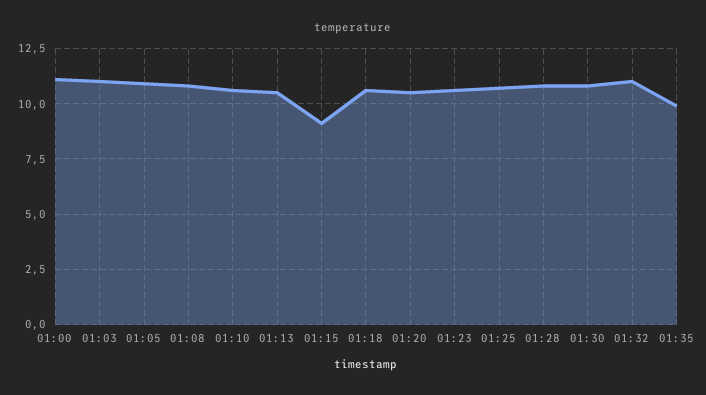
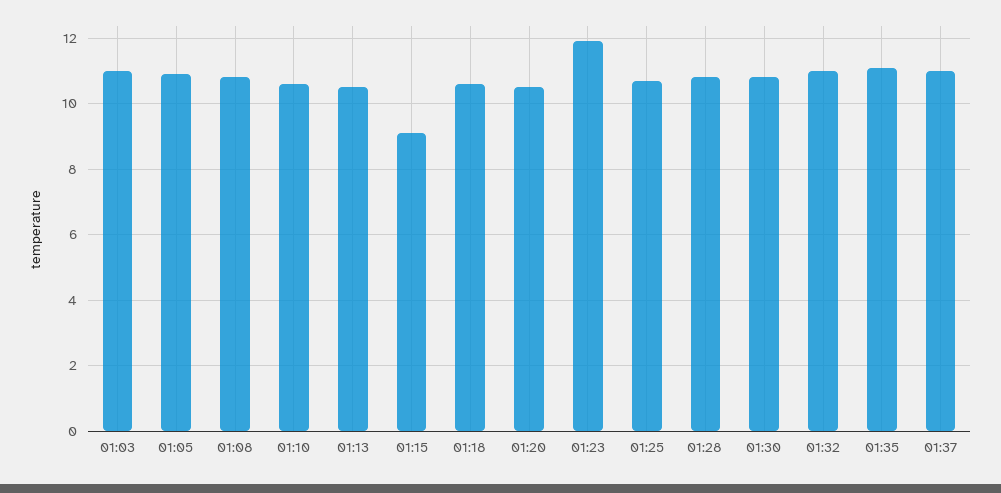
01:00: 11 -> none
01:23: 10.5 -> 12
01:35: 10 -> 11
01:37: none -> 11

